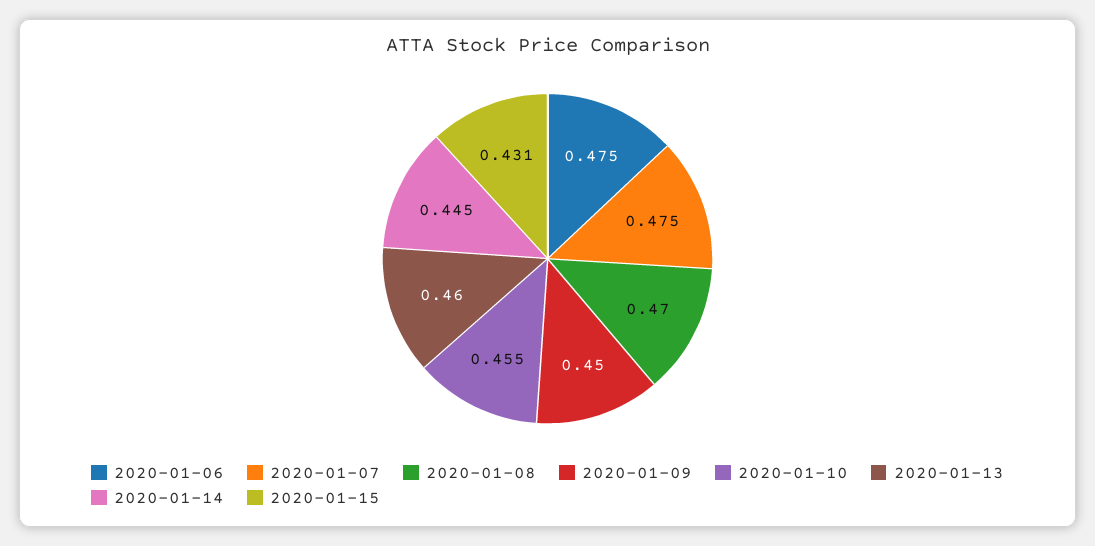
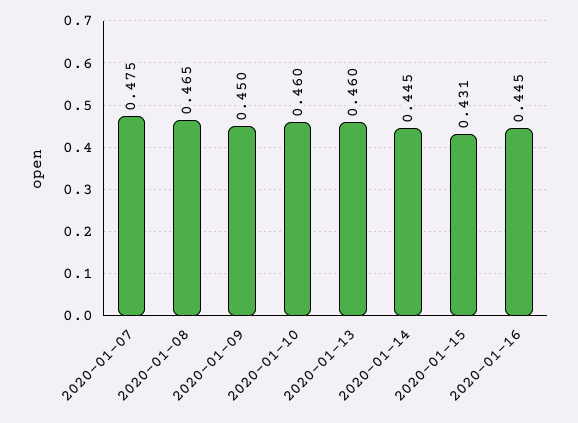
2020-01-06: 0.475 -> none
2020-01-08: 0.47 -> 0.465
2020-01-10: 0.455 -> 0.46
2020-01-16: none -> 0.445

